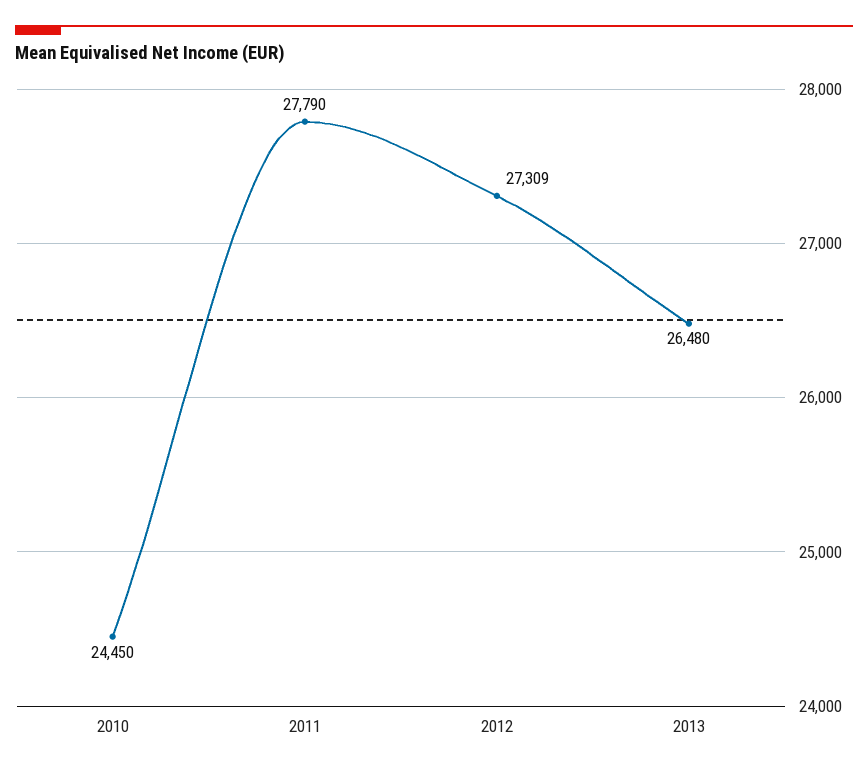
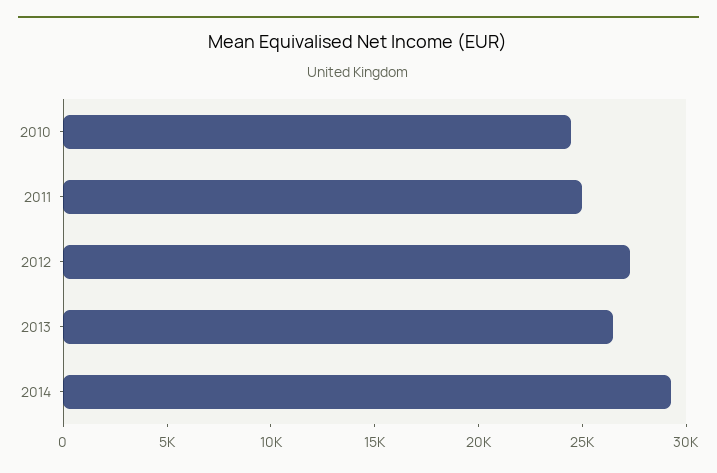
2011: 27790 -> 25000
2014: none -> 29000

